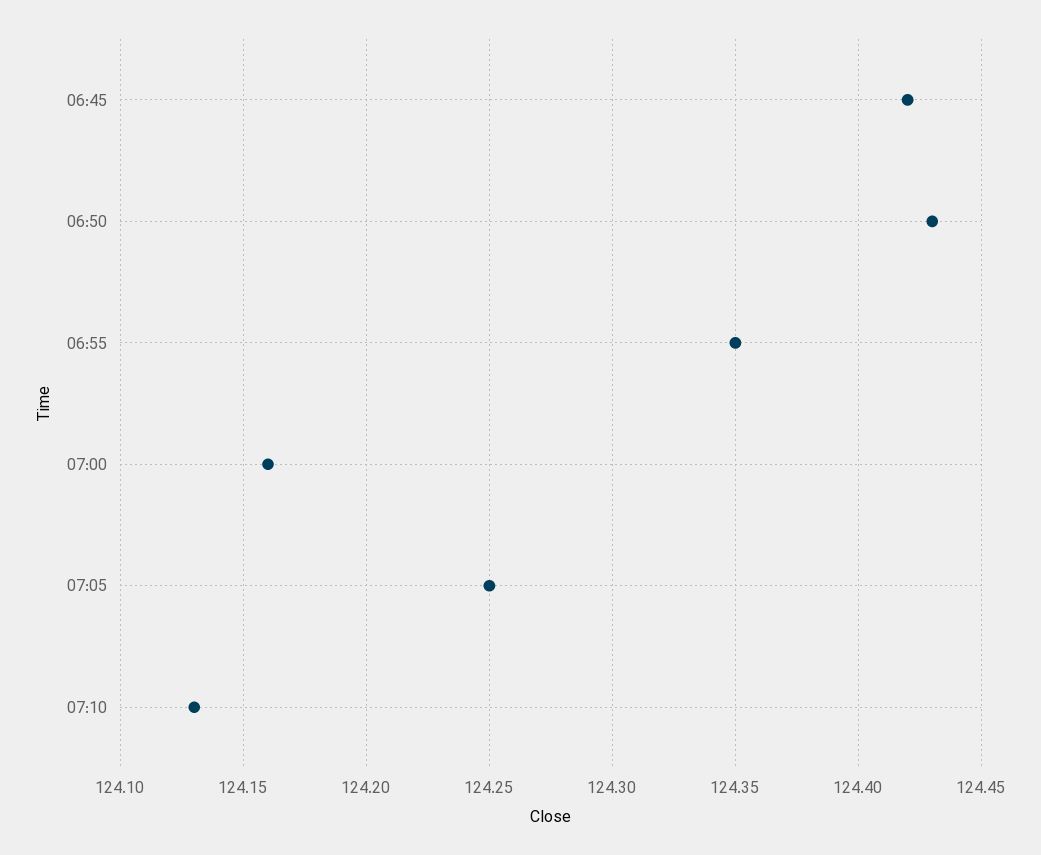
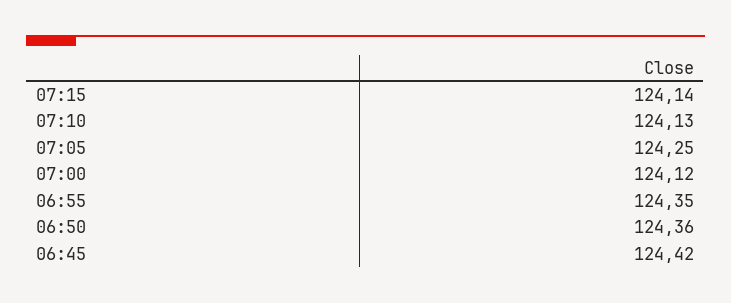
06:50: 124.43 -> 124.36
07:00: 124.16 -> 124.12
07:15: none -> 124.14

